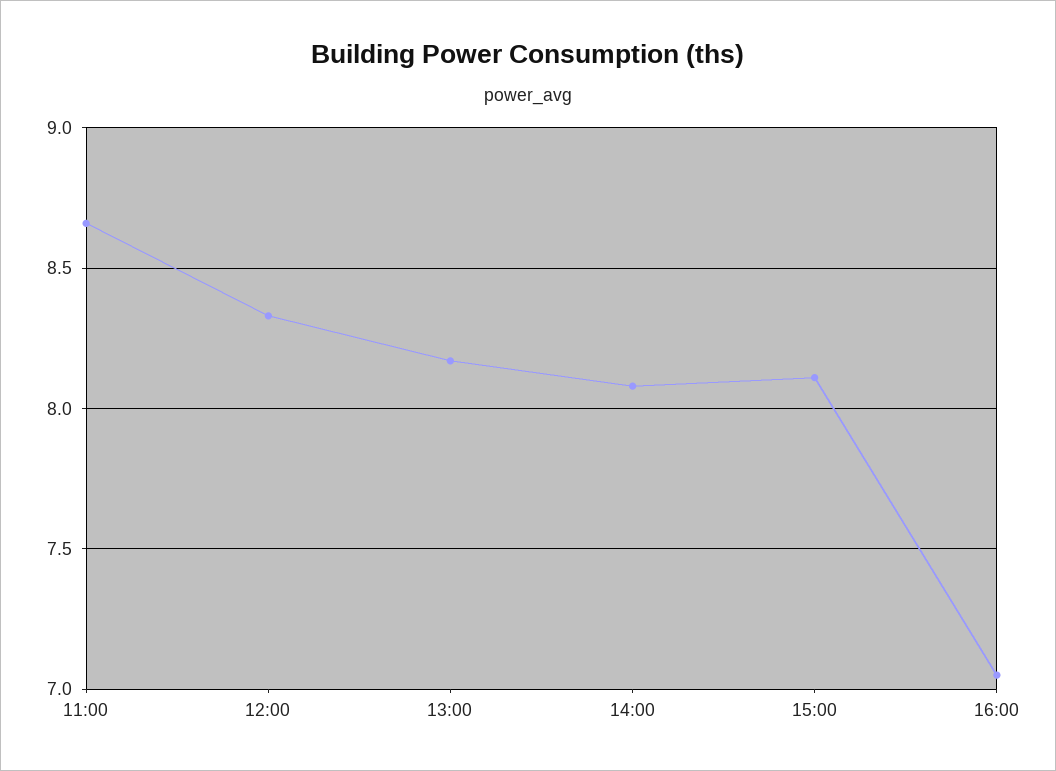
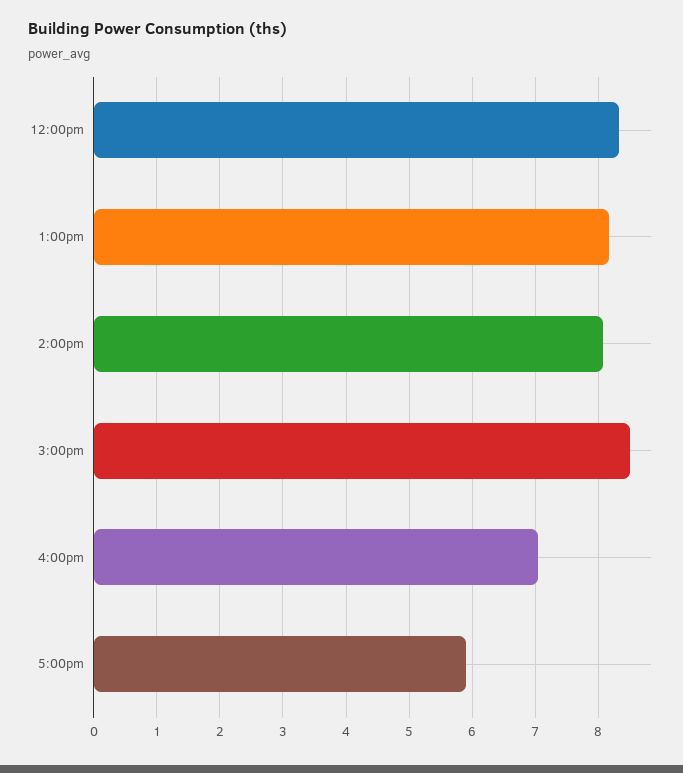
11:00: 8.65 -> none
15:00: 8.1 -> 8.5
5:00pm: none -> 5.9

